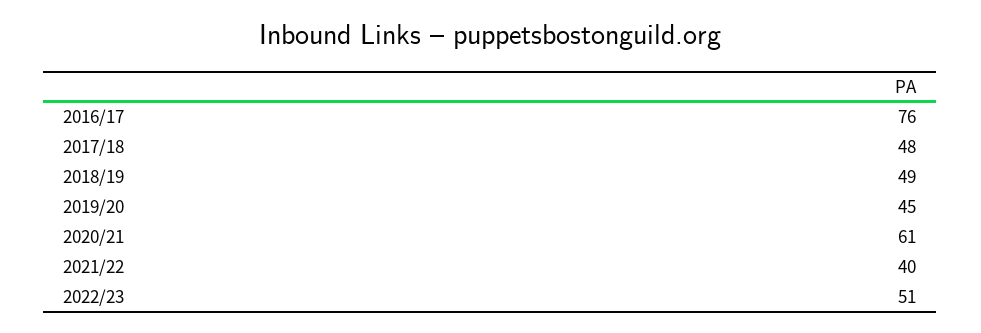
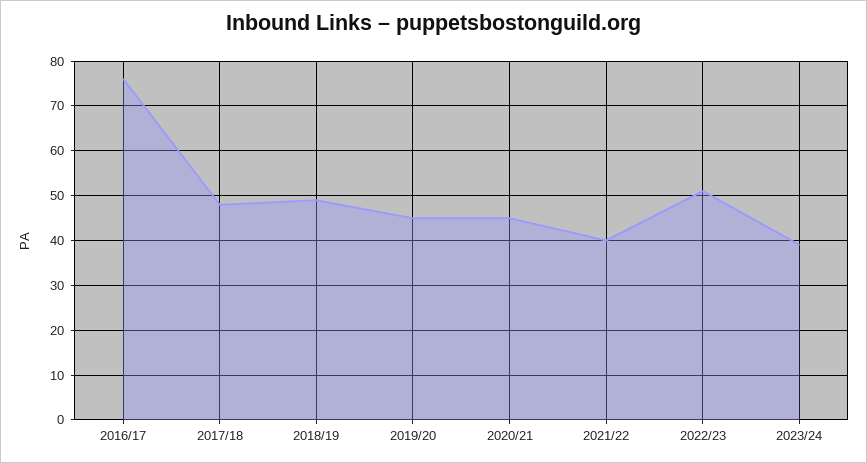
2020/21: 61 -> 45
2023/24: none -> 40

